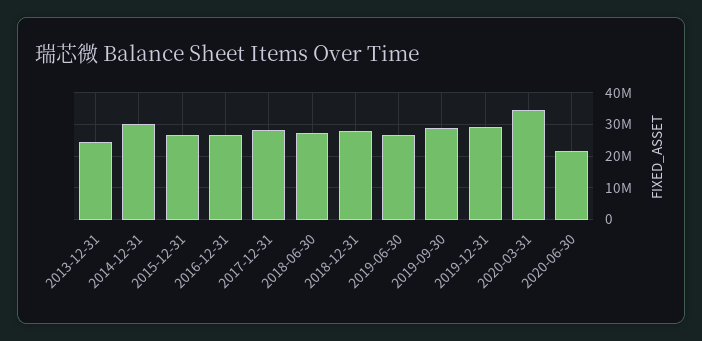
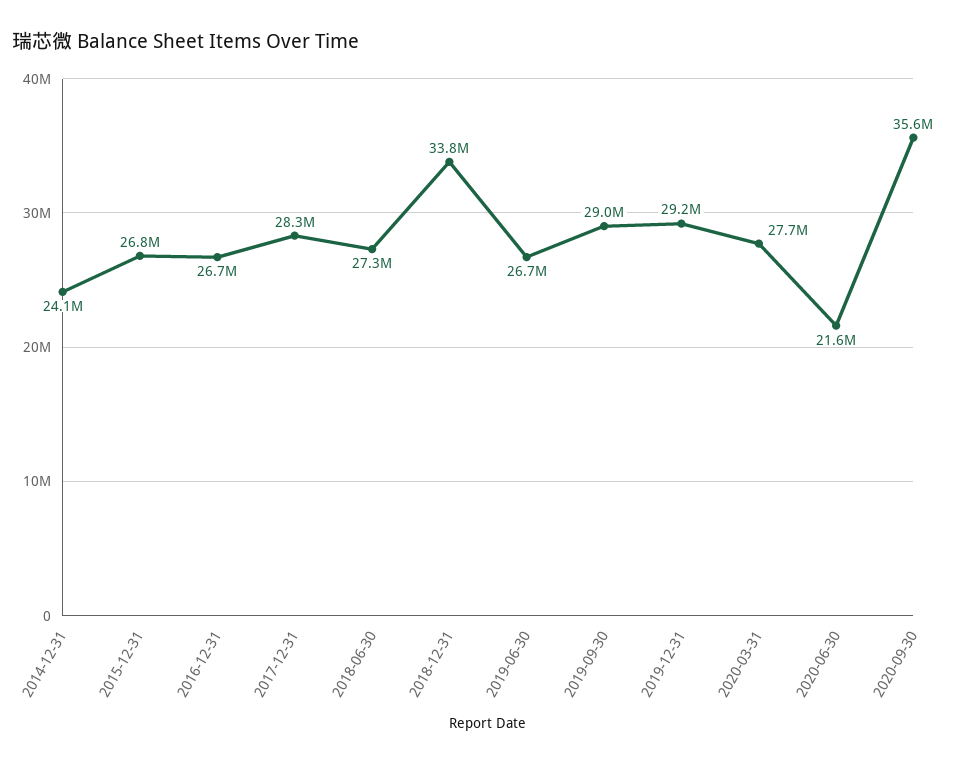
2013-12-31: 24000000 -> none
2014-12-31: 30000000 -> 24100000
2018-12-31: 28000000 -> 33800000
2020-03-31: 34000000 -> 27700000
2020-09-30: none -> 35600000

